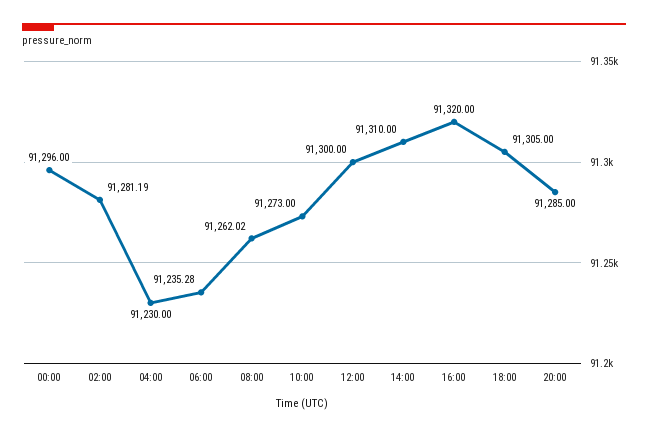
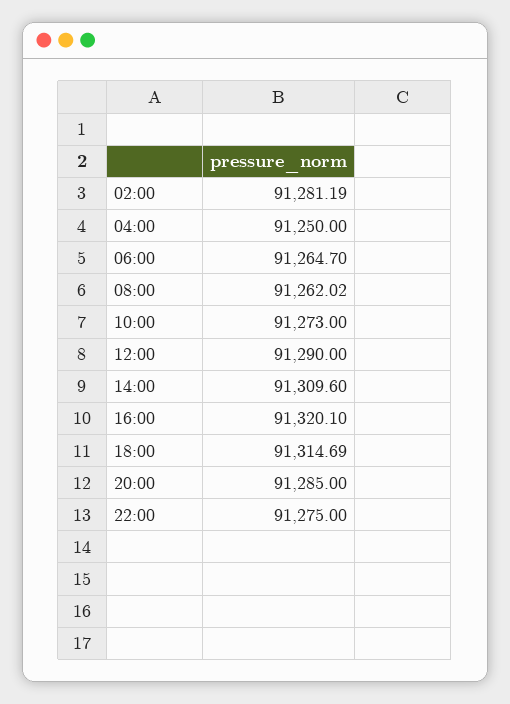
00:00: 91296 -> none
04:00: 91230 -> 91250
06:00: 91235.28 -> 91264.7
12:00: 91300 -> 91290
14:00: 91310 -> 91309.6
16:00: 91320 -> 91320.1
18:00: 91305 -> 91314.69
22:00: none -> 91275

